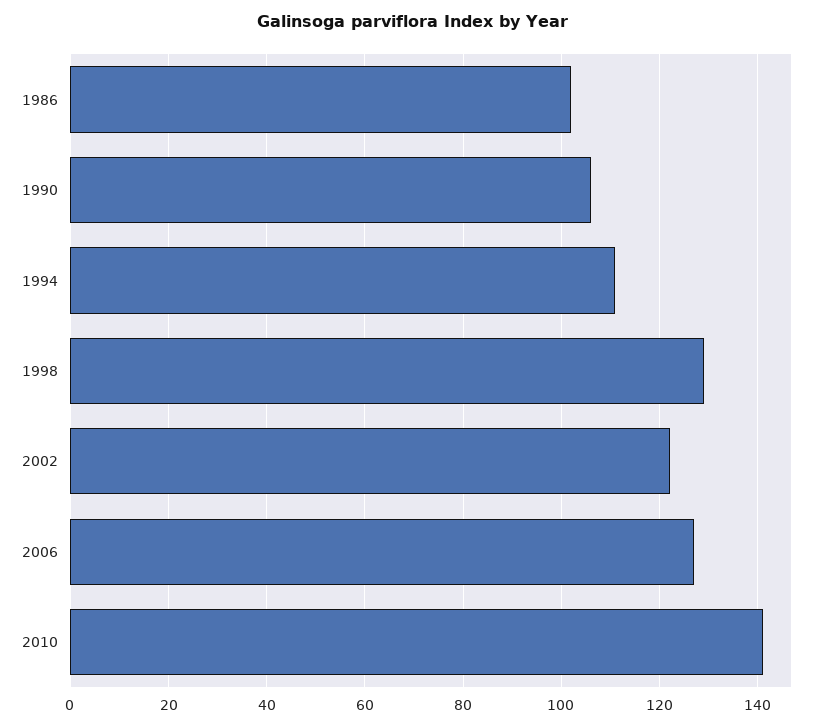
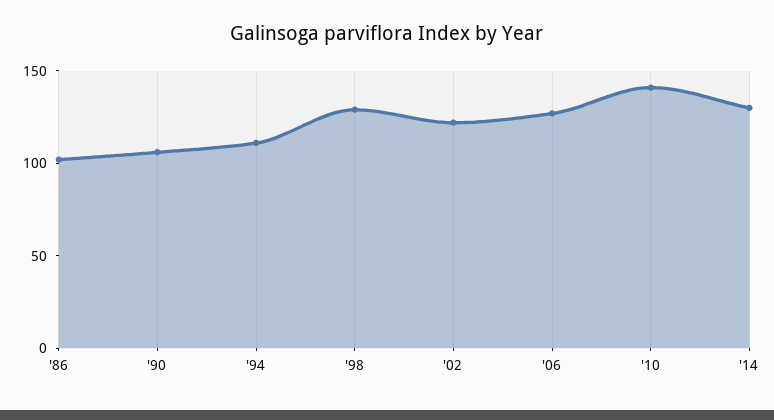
'14: none -> 130

